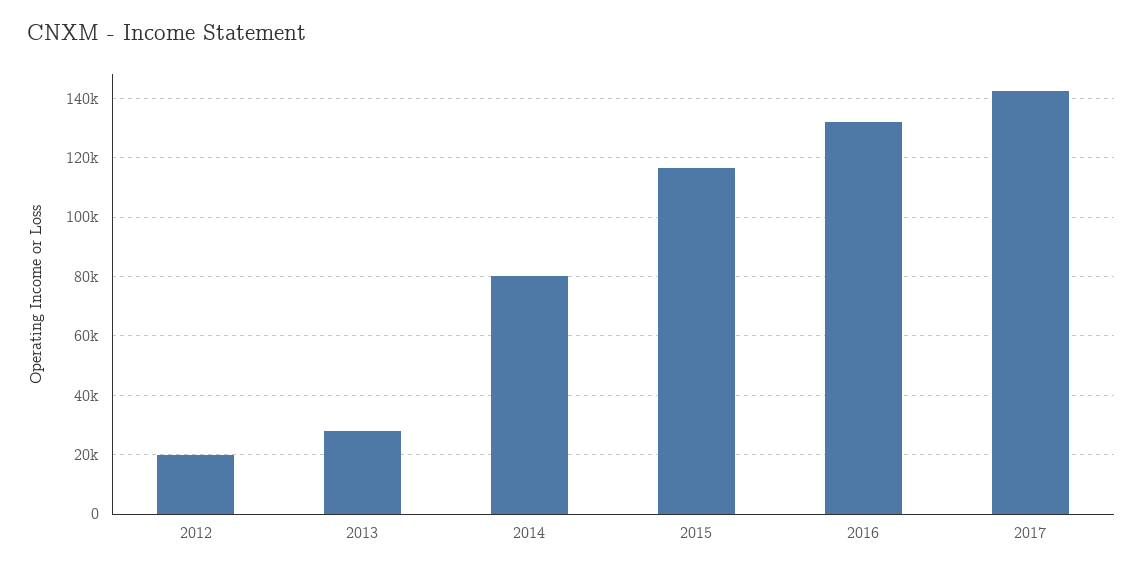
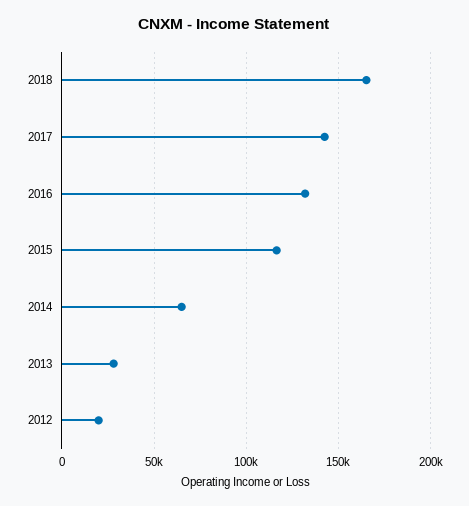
2014: 80000 -> 65000
2018: none -> 165000

